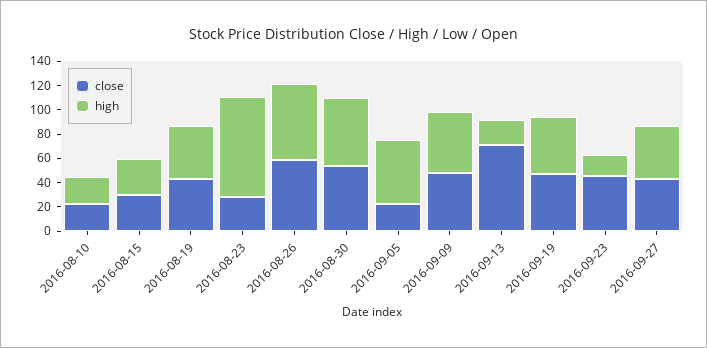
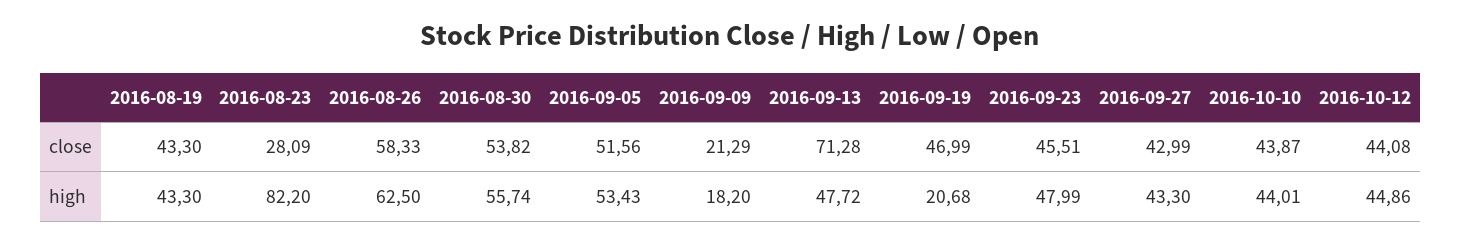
close, 2016-08-10: 20 -> none
high, 2016-08-10: 20 -> none
close, 2016-08-15: 30 -> none
high, 2016-08-15: 30 -> none
close, 2016-09-05: 20 -> 51.56
close, 2016-09-09: 50 -> 21.29
high, 2016-09-09: 50 -> 18.2
high, 2016-09-13: 20 -> 47.72
high, 2016-09-19: 50 -> 20.68
high, 2016-09-23: 20 -> 47.99
close, 2016-10-10: none -> 43.87
close, 2016-10-12: none -> 44.08
high, 2016-10-10: none -> 44.01
high, 2016-10-12: none -> 44.86

